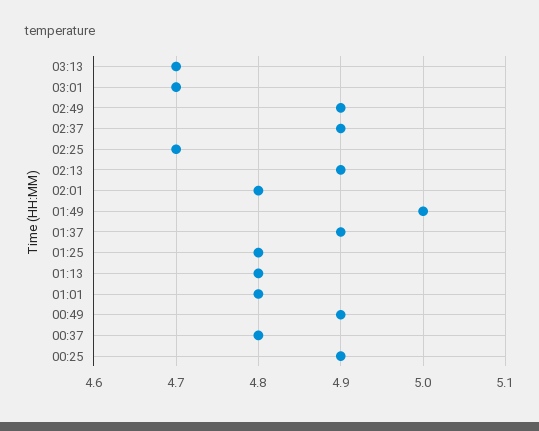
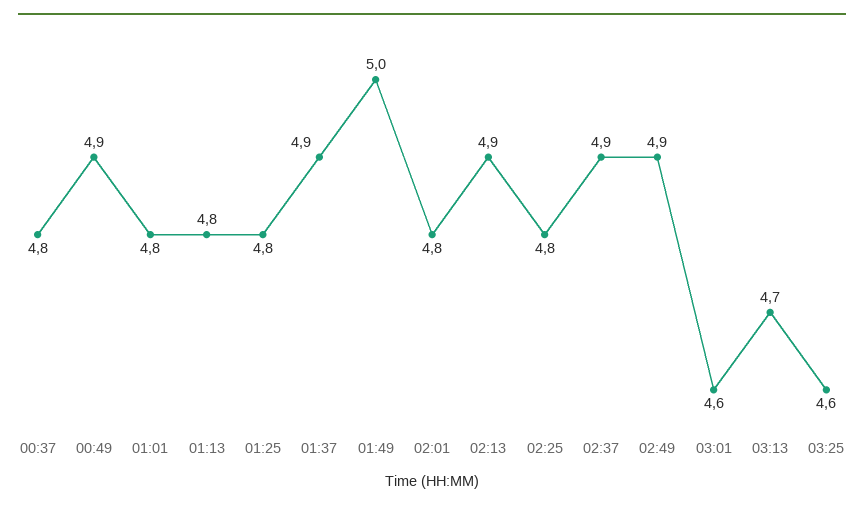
03:01: 4.7 -> 4.6
02:25: 4.7 -> 4.8
00:25: 4.9 -> none
03:25: none -> 4.6

